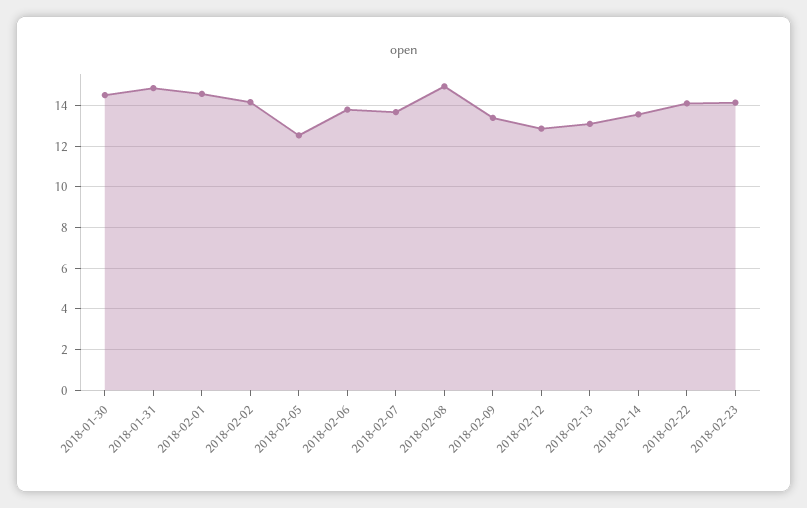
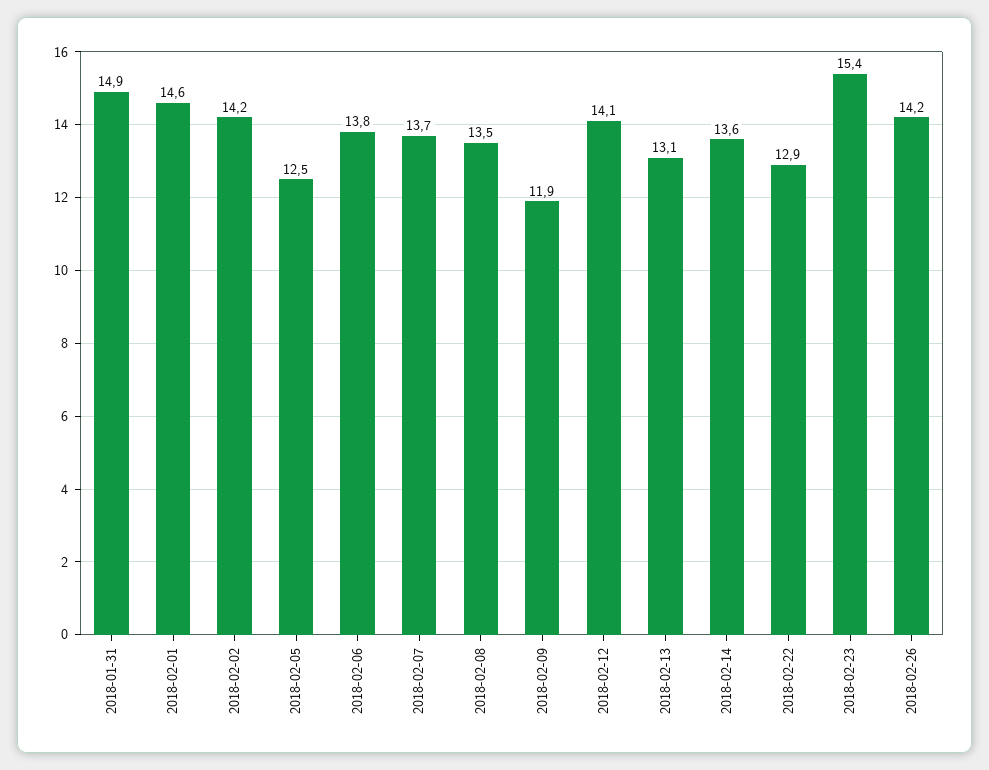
2018-01-30: 14.5 -> none
2018-02-08: 15 -> 13.5
2018-02-09: 13.5 -> 11.9
2018-02-12: 13 -> 14.1
2018-02-22: 14 -> 12.9
2018-02-23: 14 -> 15.4
2018-02-26: none -> 14.2

